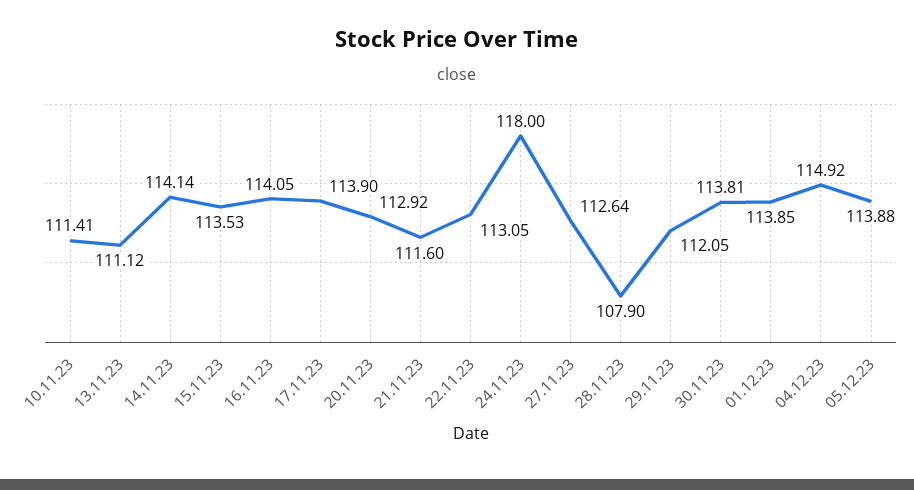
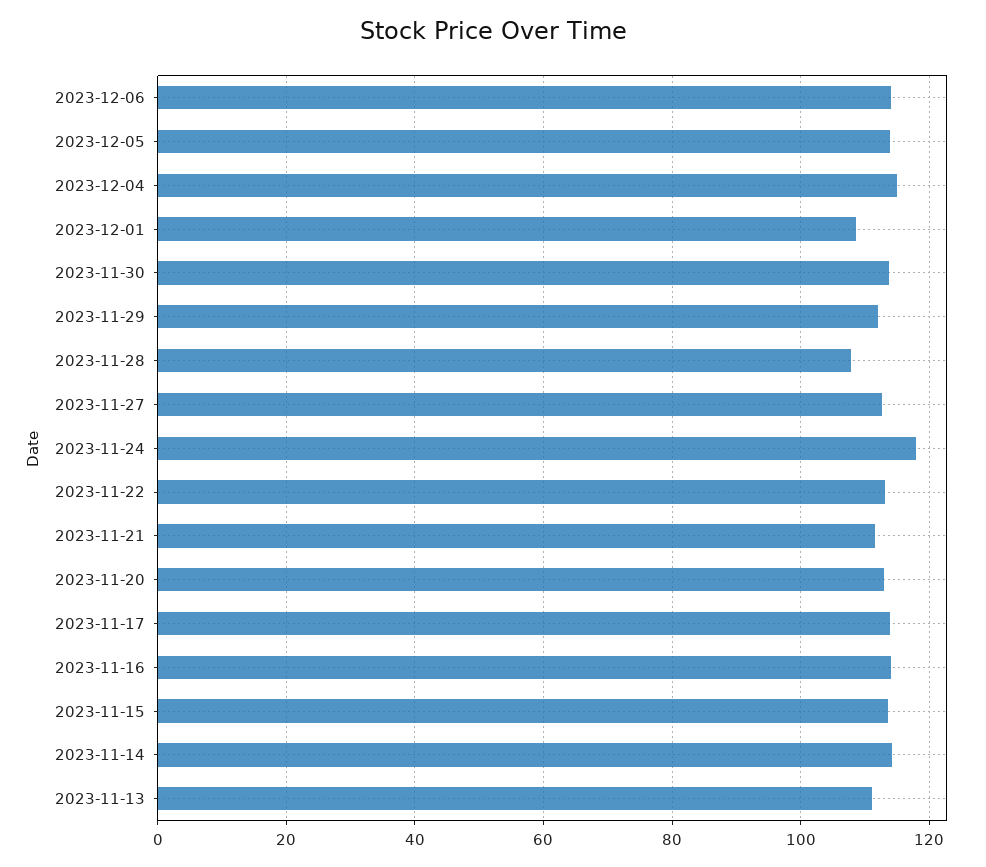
10.11.23: 111.41 -> none
01.12.23: 113.85 -> 108
2023-12-06: none -> 114

